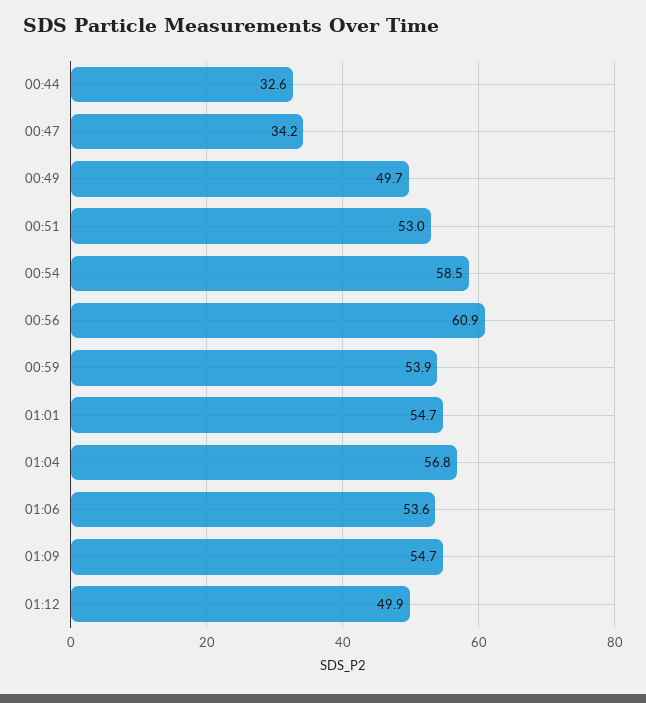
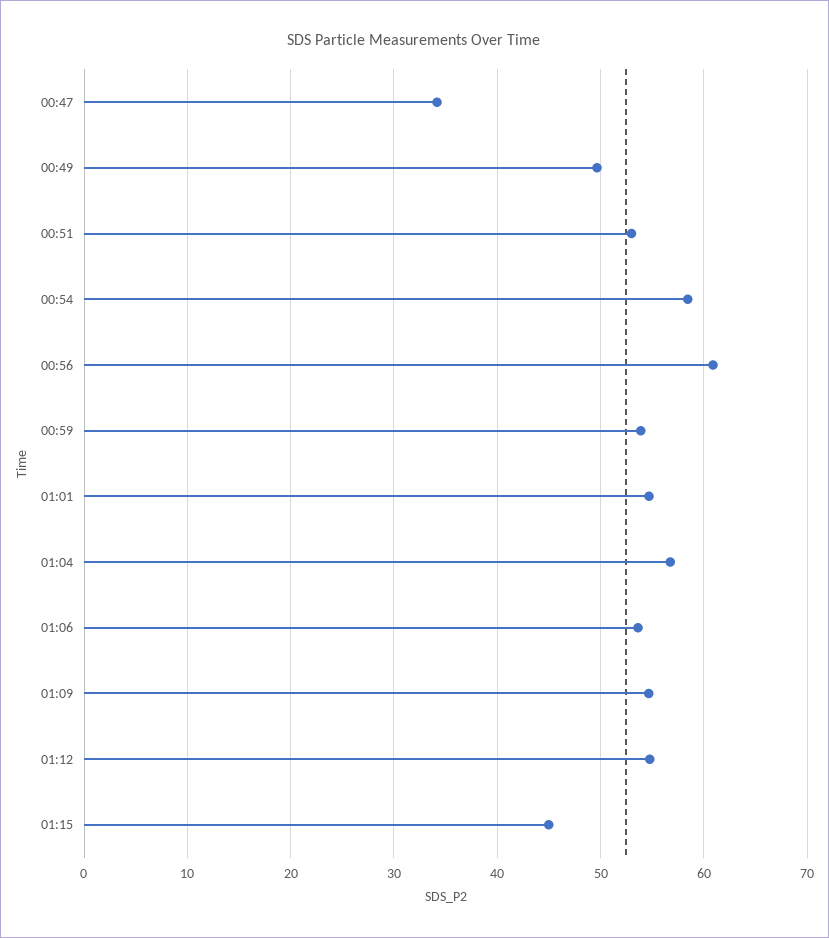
00:44: 32.6 -> none
01:12: 49.9 -> 55
01:15: none -> 45

